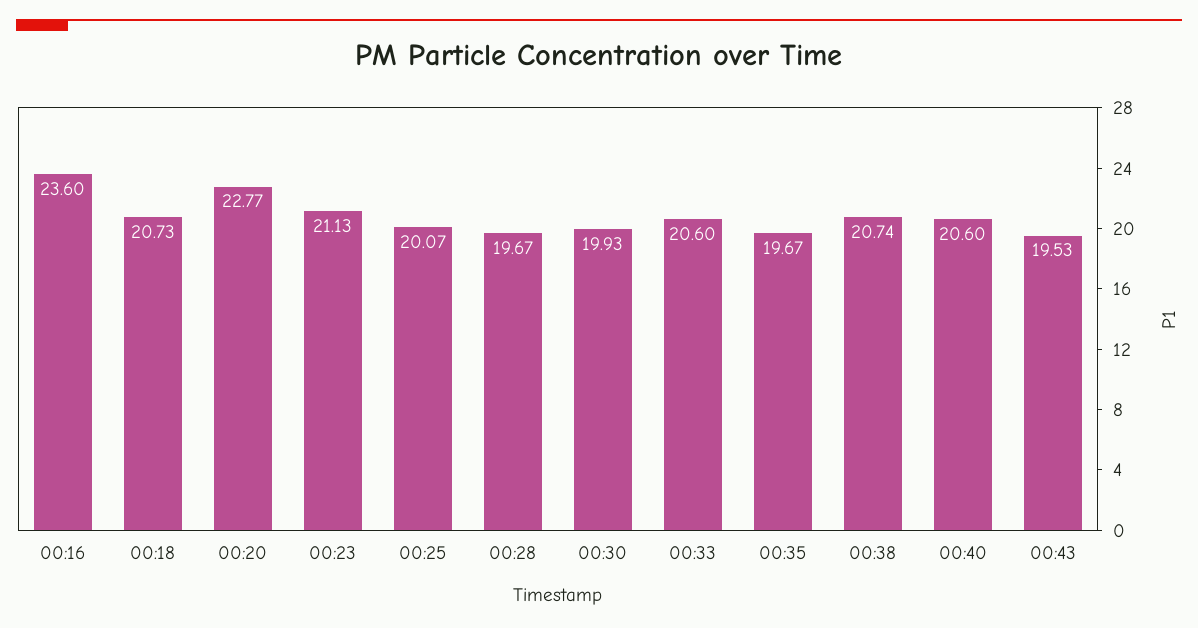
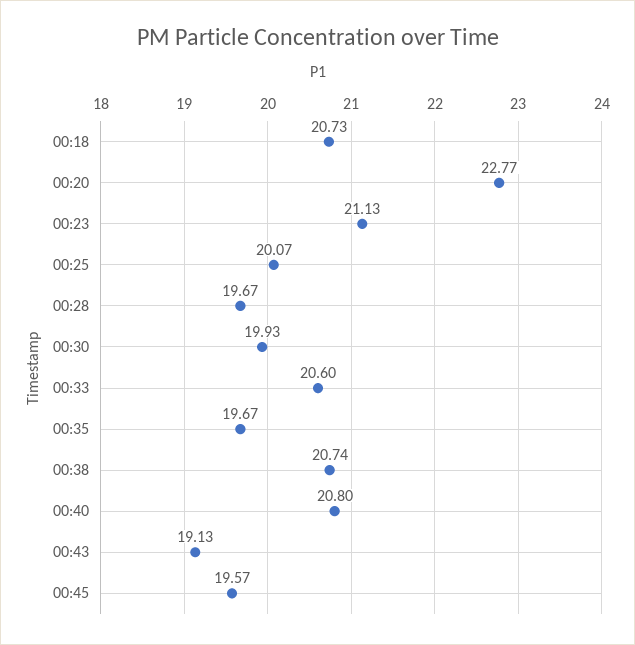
00:16: 23.6 -> none
00:40: 20.6 -> 20.8
00:43: 19.53 -> 19.13
00:45: none -> 19.57

